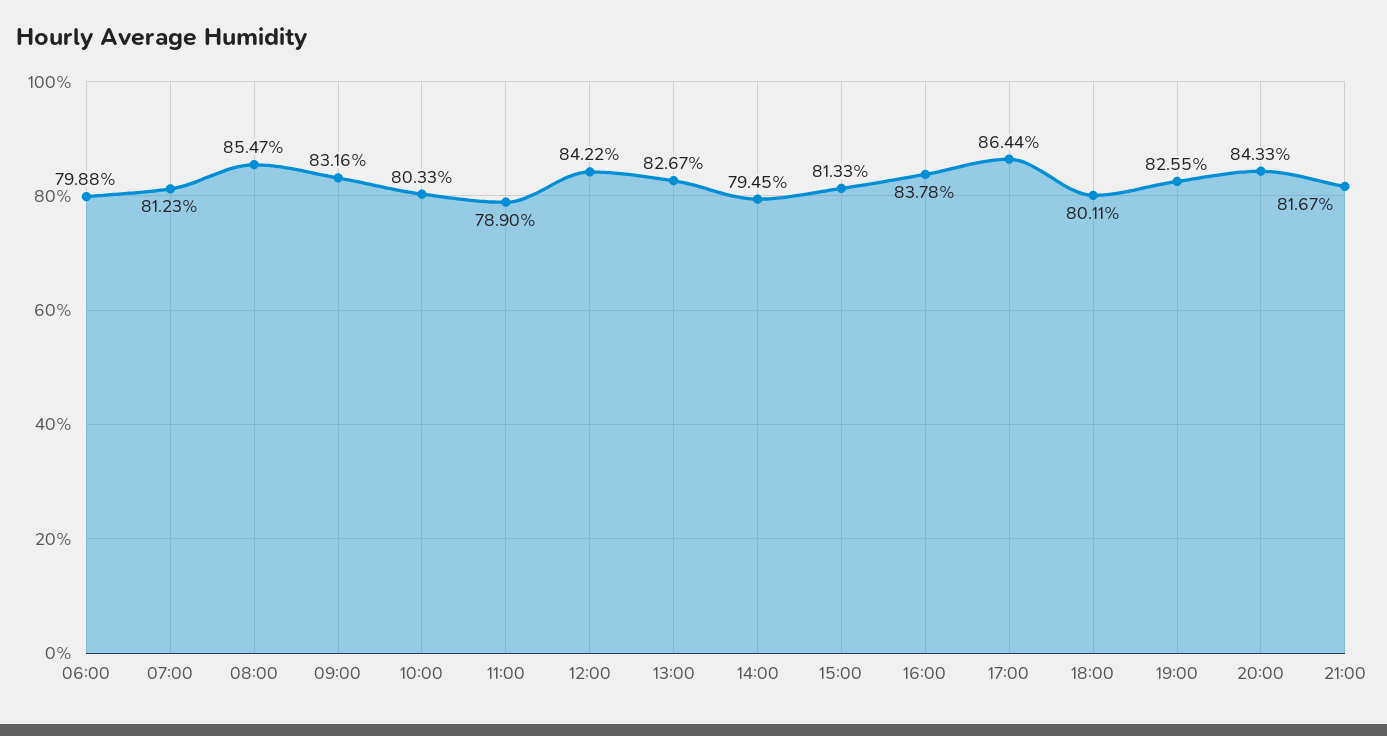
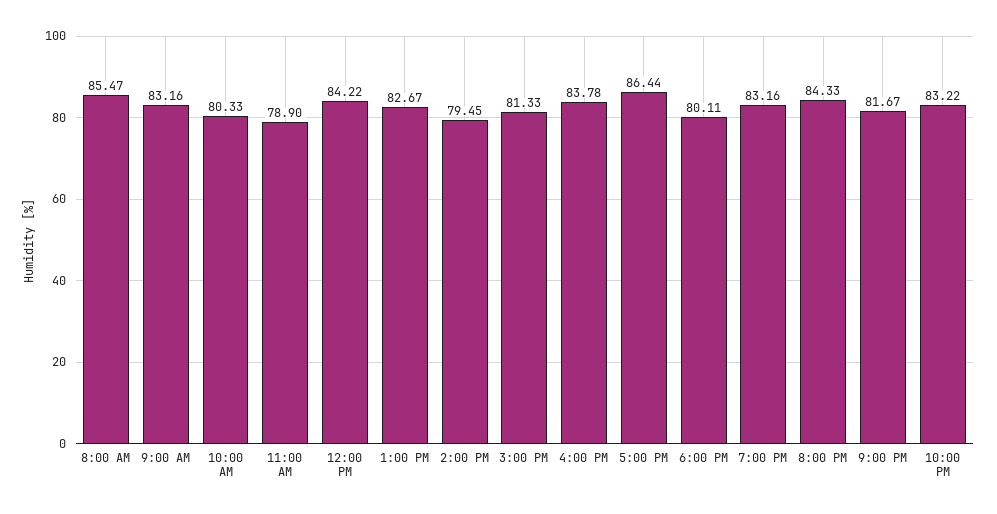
06:00: 79.88 -> none
07:00: 81.23 -> none
19:00: 82.55 -> 83.16
10:00 PM: none -> 83.22

